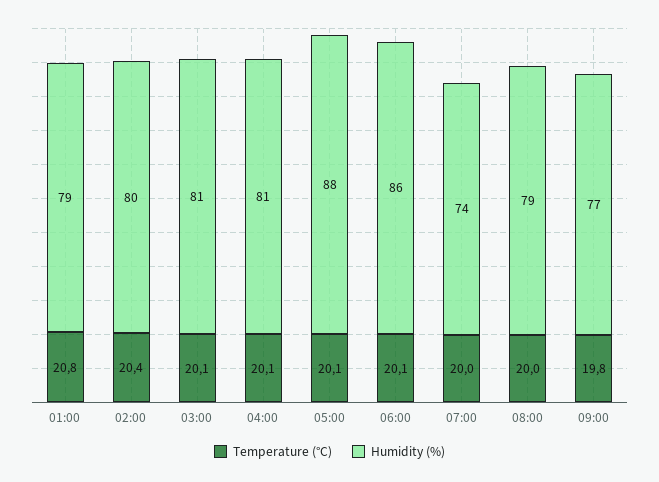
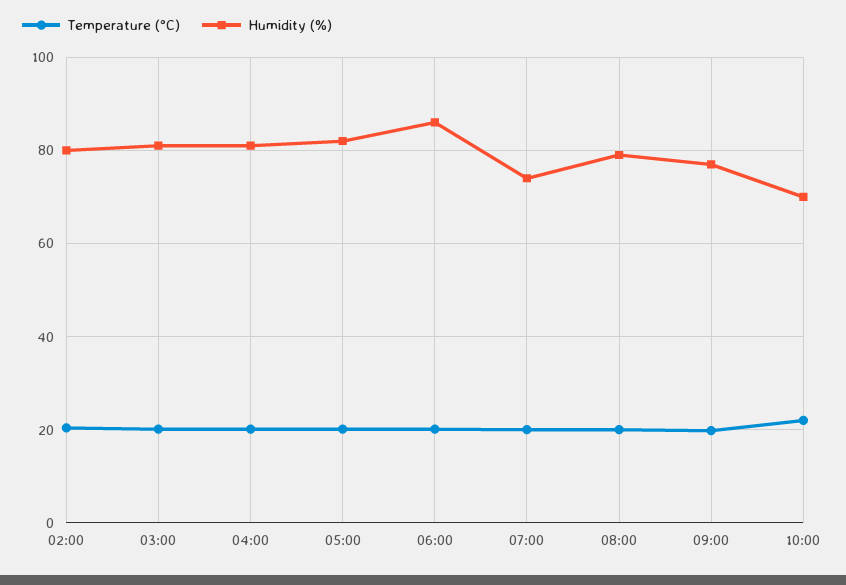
Temperature (°C), 01:00: 20.8 -> none
Humidity (%), 01:00: 79 -> none
Humidity (%), 05:00: 88 -> 82
Temperature (°C), 10:00: none -> 22
Humidity (%), 10:00: none -> 70

